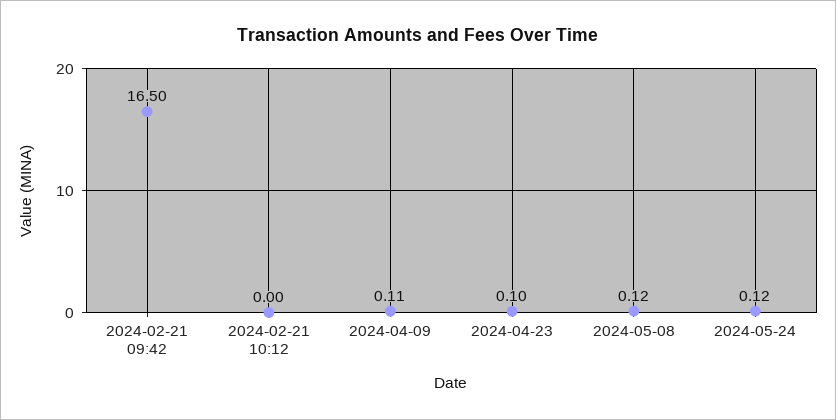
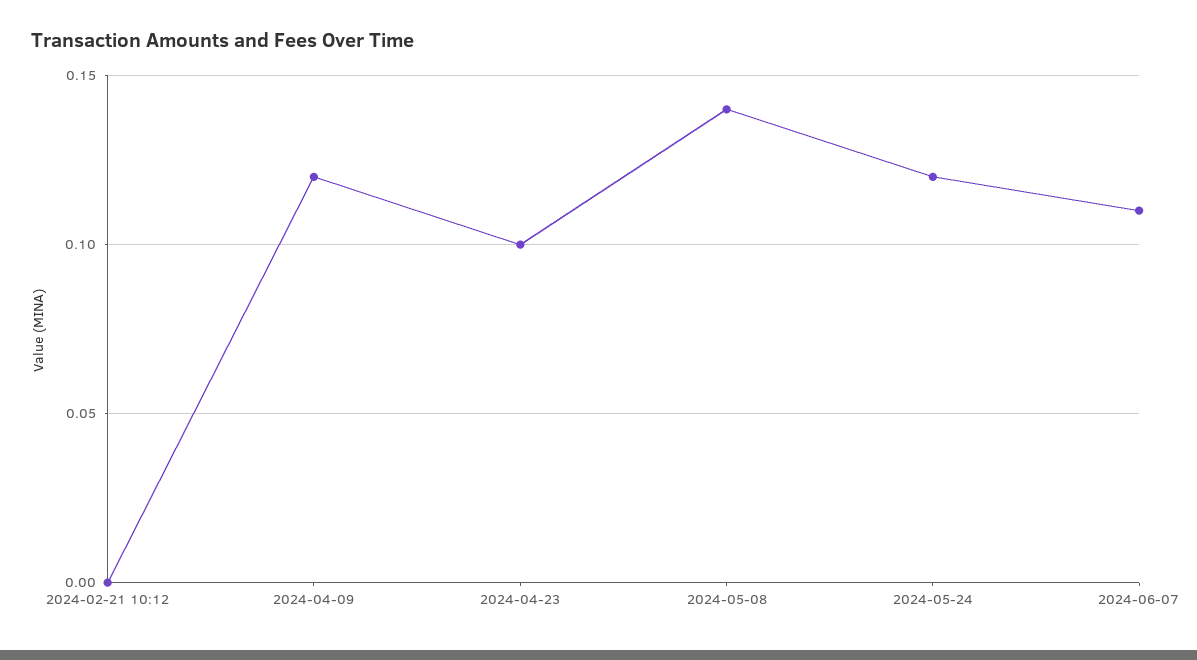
2024-02-21 09:42: 16.5 -> none
2024-04-09: 0.11 -> 0.12
2024-05-08: 0.12 -> 0.14
2024-06-07: none -> 0.11

